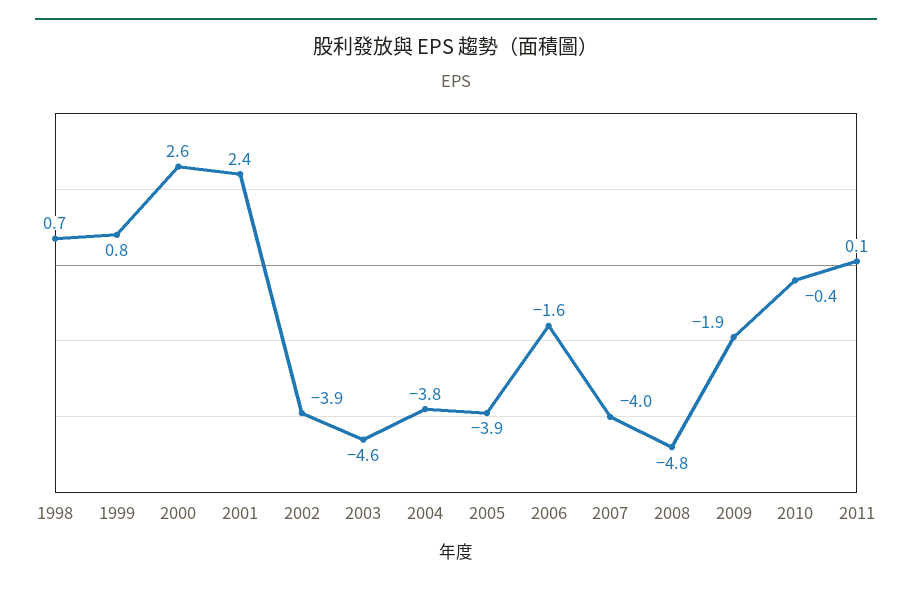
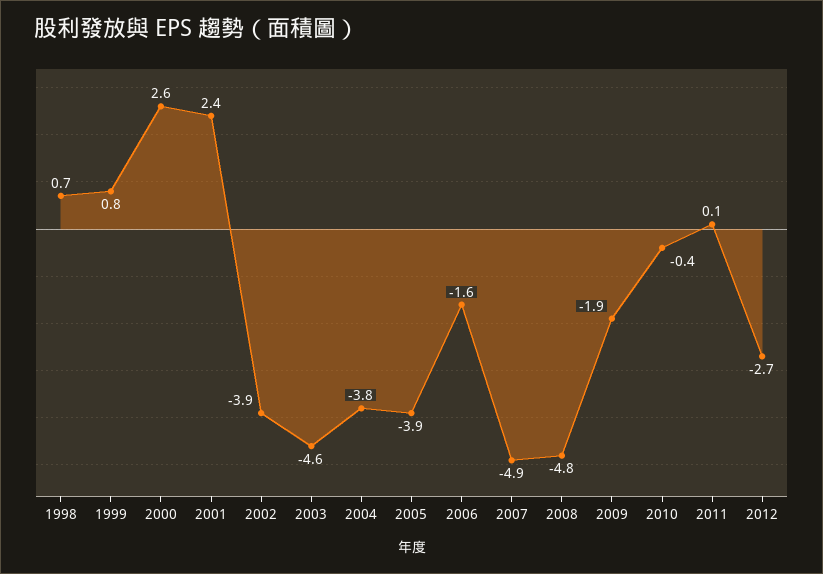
2007: -4 -> -4.9
2012: none -> -2.7

